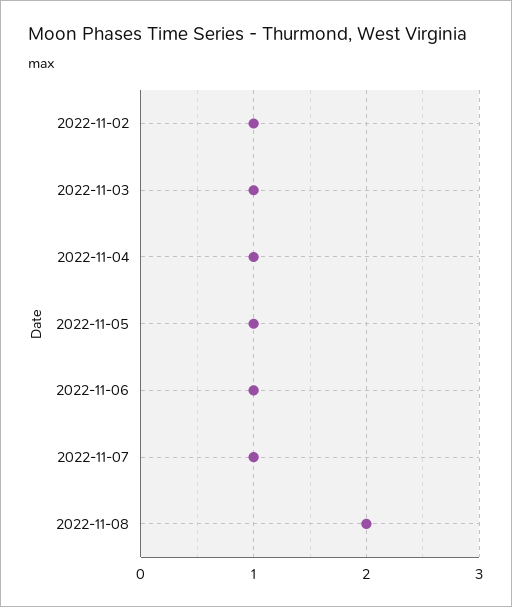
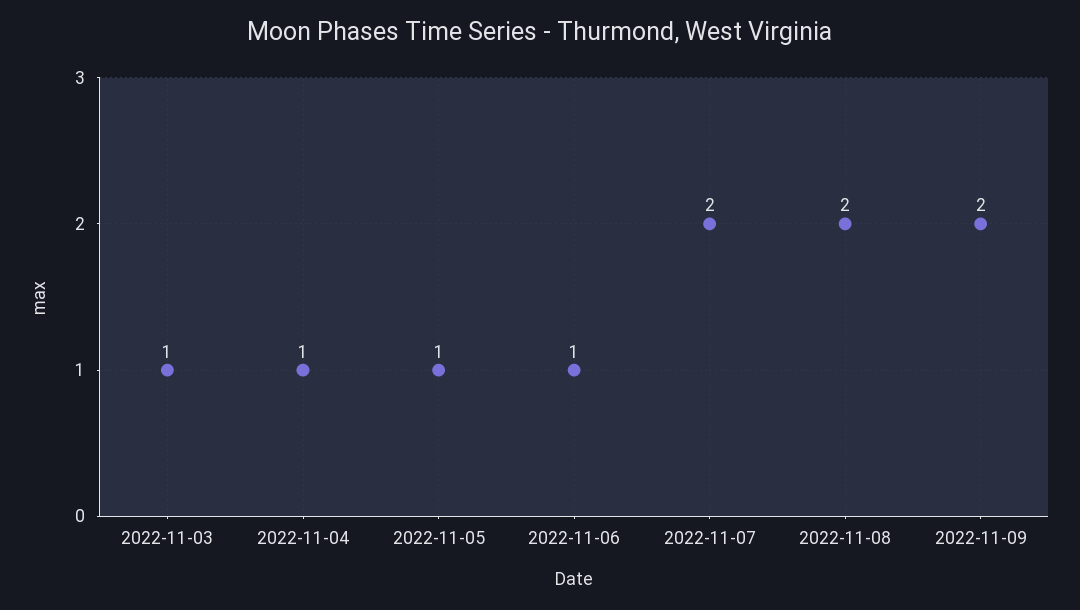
2022-11-02: 1 -> none
2022-11-07: 1 -> 2
2022-11-09: none -> 2

